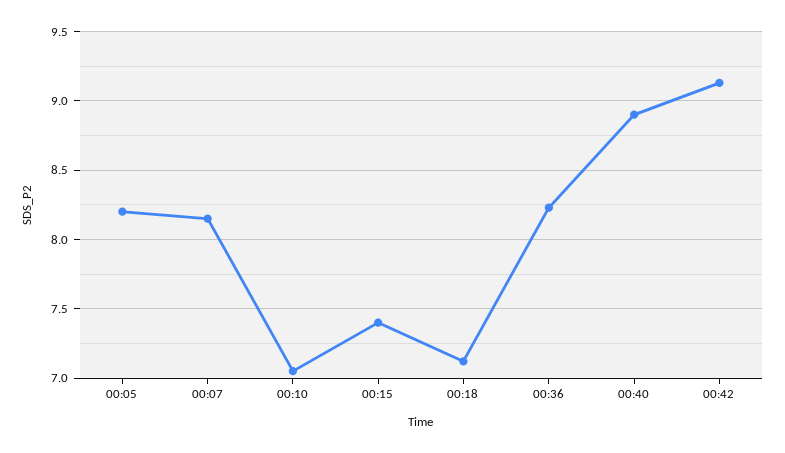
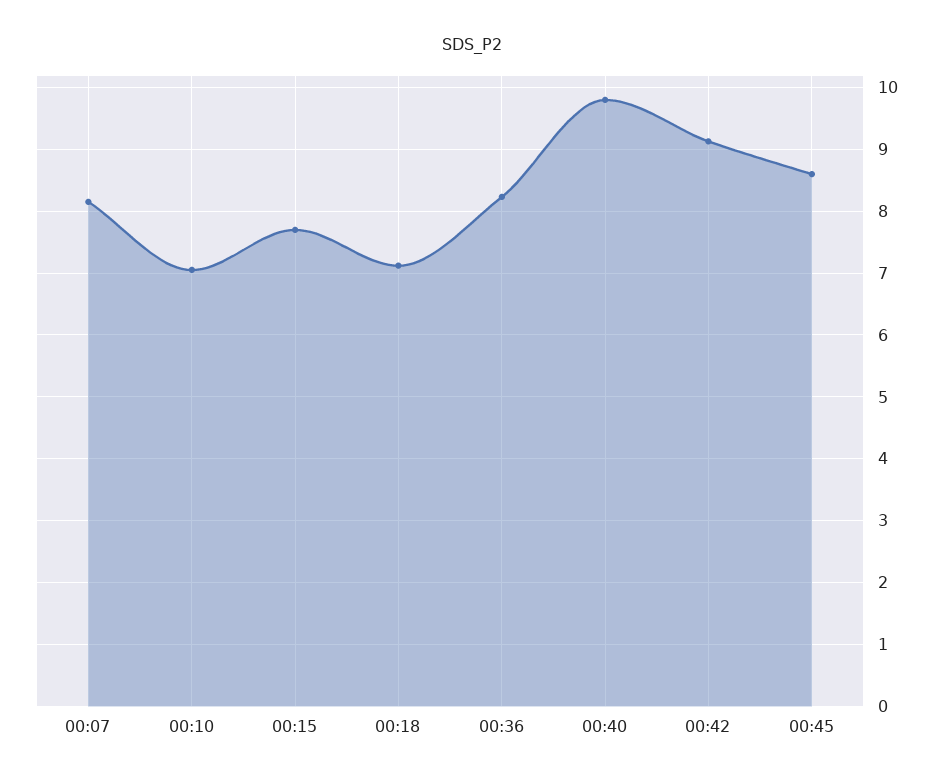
00:05: 8.2 -> none
00:15: 7.4 -> 7.7
00:40: 8.9 -> 9.8
00:45: none -> 8.6

